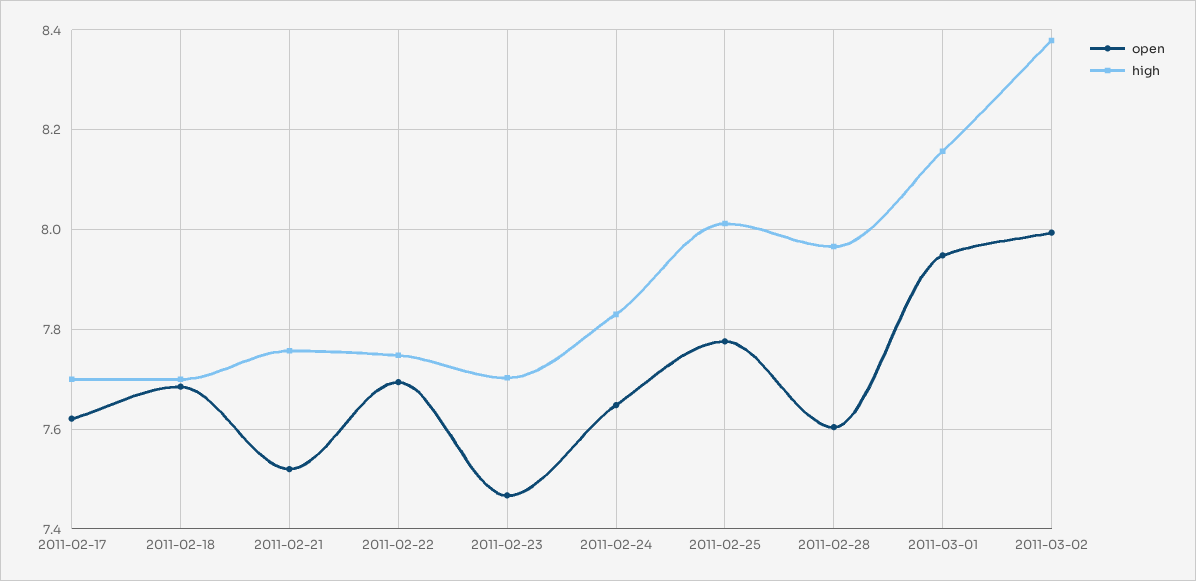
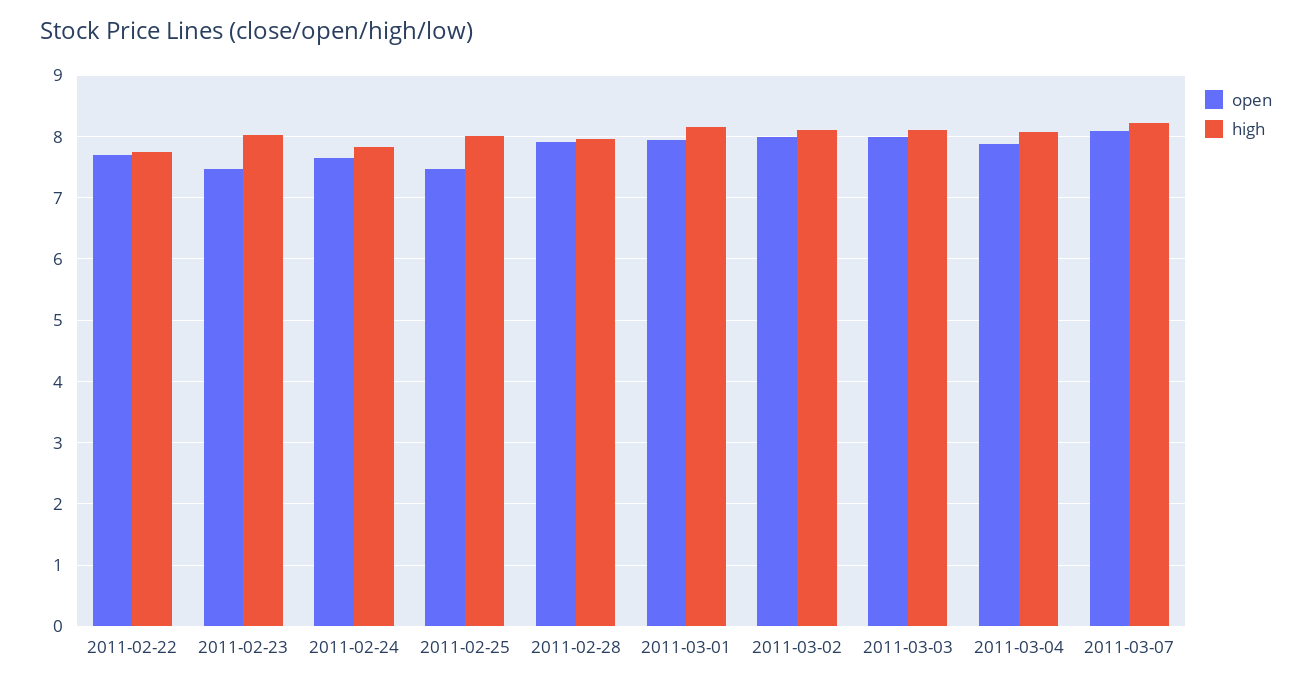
open, 2011-02-17: 7.62 -> none
high, 2011-02-17: 7.7 -> none
open, 2011-02-18: 7.68 -> none
high, 2011-02-18: 7.7 -> none
open, 2011-02-21: 7.52 -> none
high, 2011-02-21: 7.76 -> none
high, 2011-02-23: 7.7 -> 8
open, 2011-02-25: 7.78 -> 7.5
open, 2011-02-28: 7.6 -> 7.9
high, 2011-03-02: 8.38 -> 8.1
open, 2011-03-03: none -> 8
high, 2011-03-03: none -> 8.1
open, 2011-03-04: none -> 7.9
high, 2011-03-04: none -> 8.1
open, 2011-03-07: none -> 8.1
high, 2011-03-07: none -> 8.2

